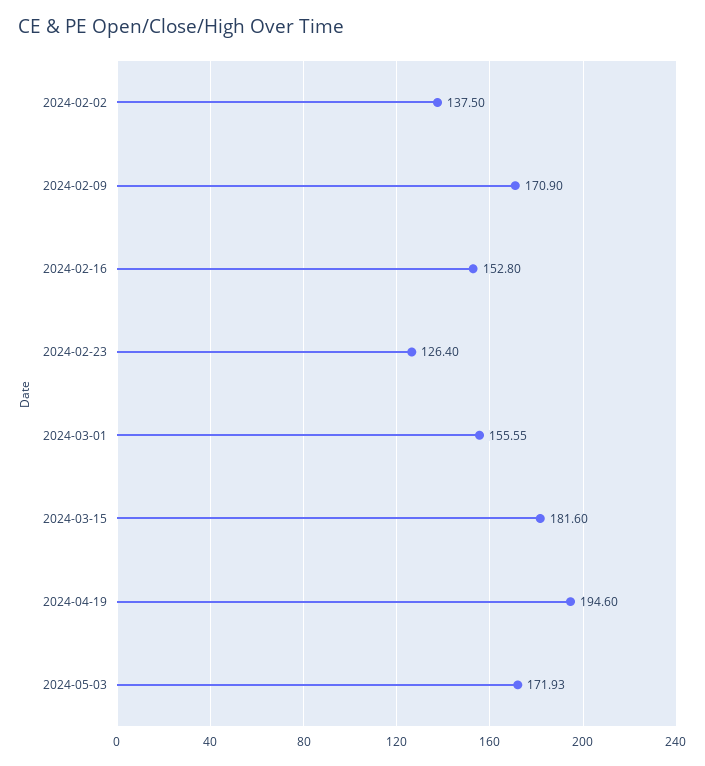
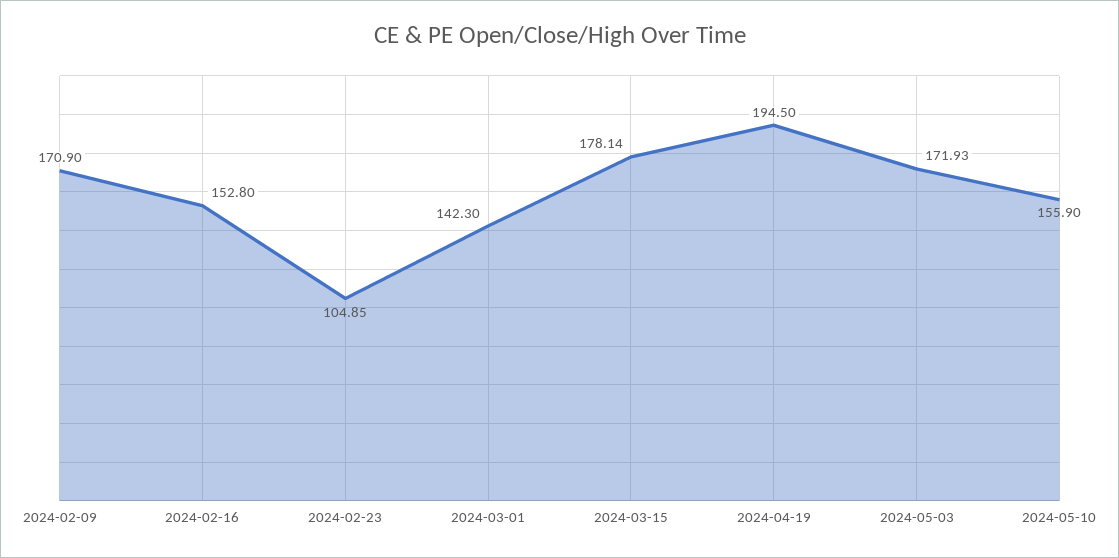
2024-02-02: 137.5 -> none
2024-02-23: 126.4 -> 104.85
2024-03-01: 155.55 -> 142.3
2024-03-15: 181.6 -> 178.14
2024-04-19: 194.6 -> 194.5
2024-05-10: none -> 155.9

